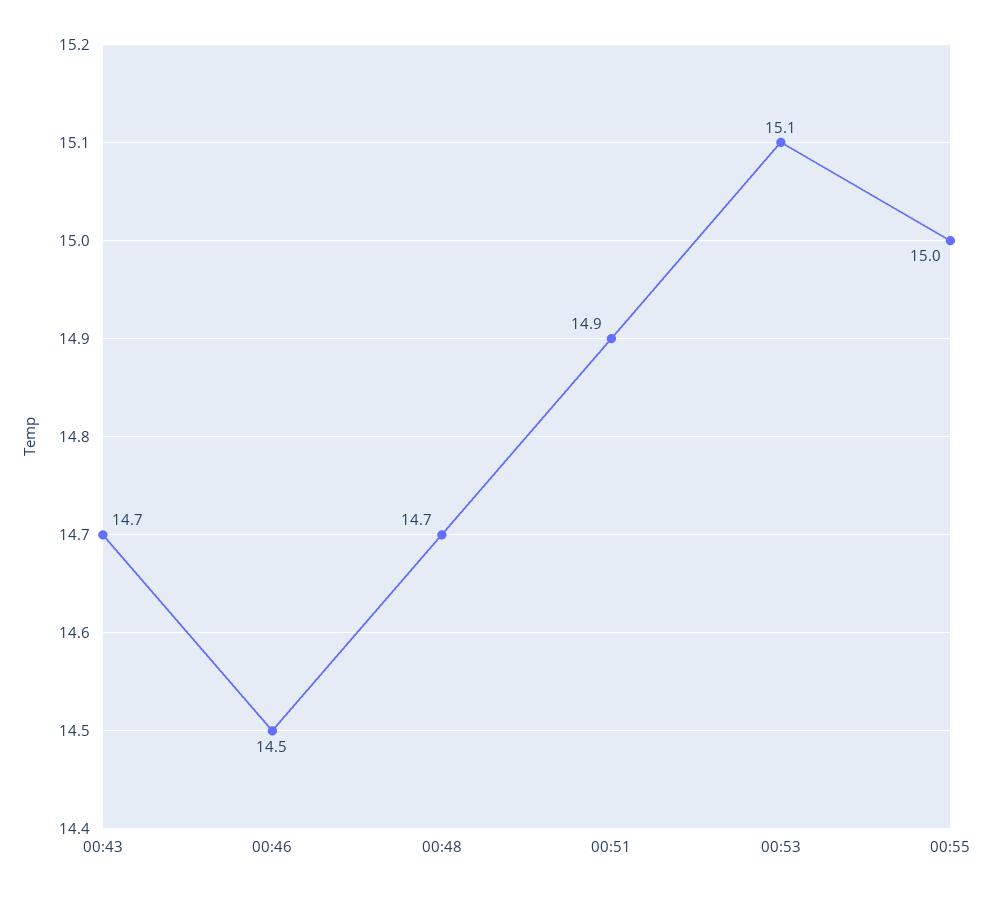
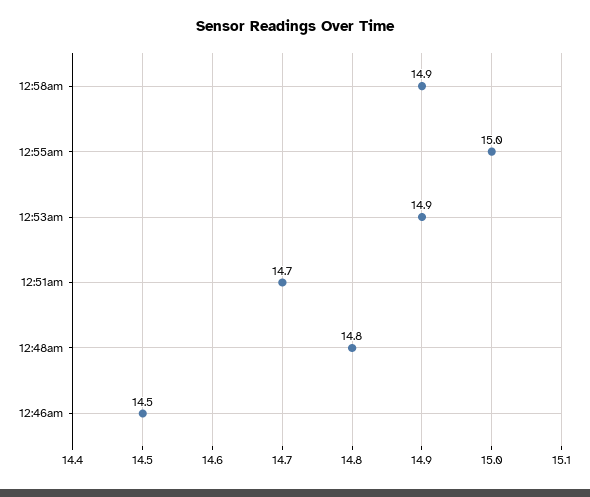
00:43: 14.7 -> none
00:48: 14.7 -> 14.8
00:51: 14.9 -> 14.7
00:53: 15.1 -> 14.9
12:58am: none -> 14.9

